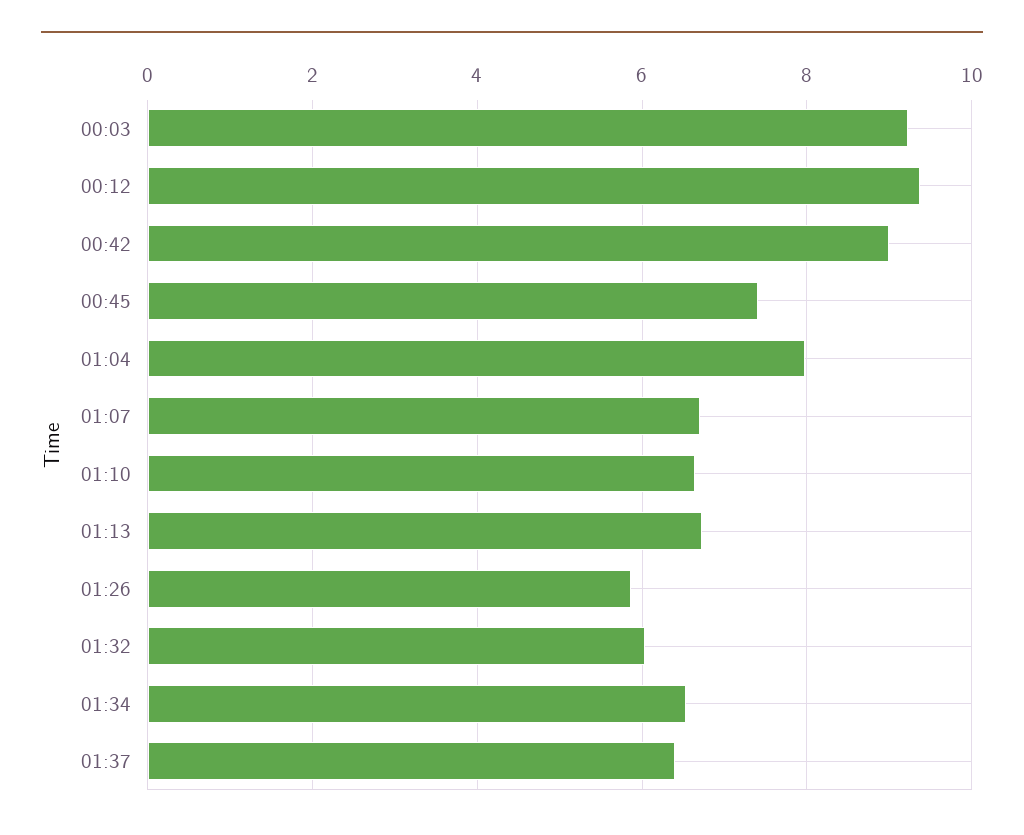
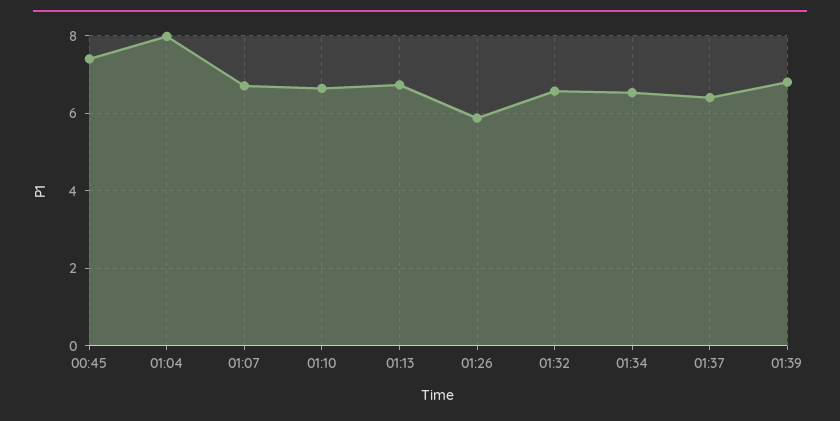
00:03: 9.2 -> none
00:12: 9.4 -> none
00:42: 9 -> none
01:32: 6 -> 6.6
01:39: none -> 6.8

